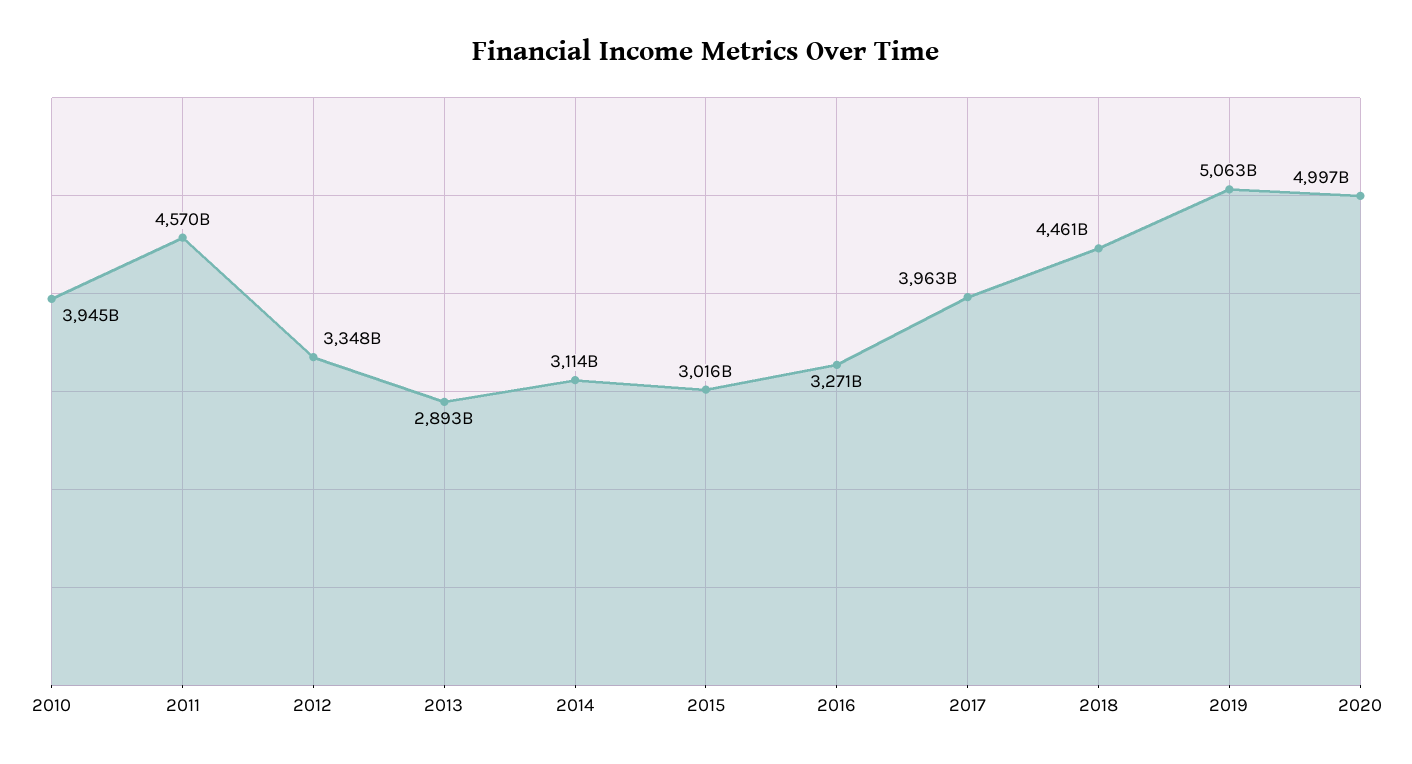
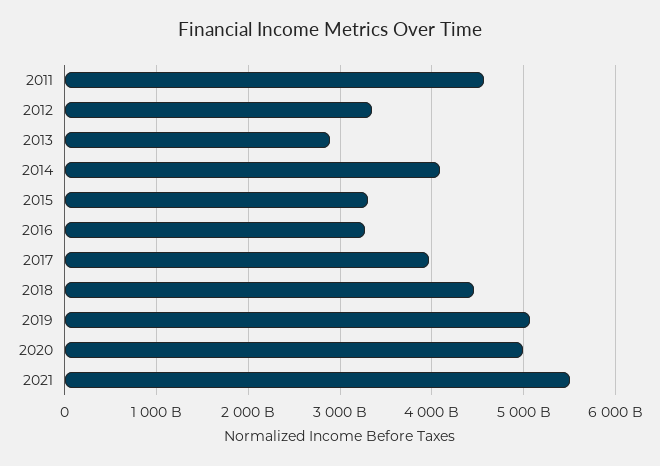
2010: 3945000000000 -> none
2014: 3114000000000 -> 4100000000000
2015: 3016000000000 -> 3300000000000
2021: none -> 5500000000000

